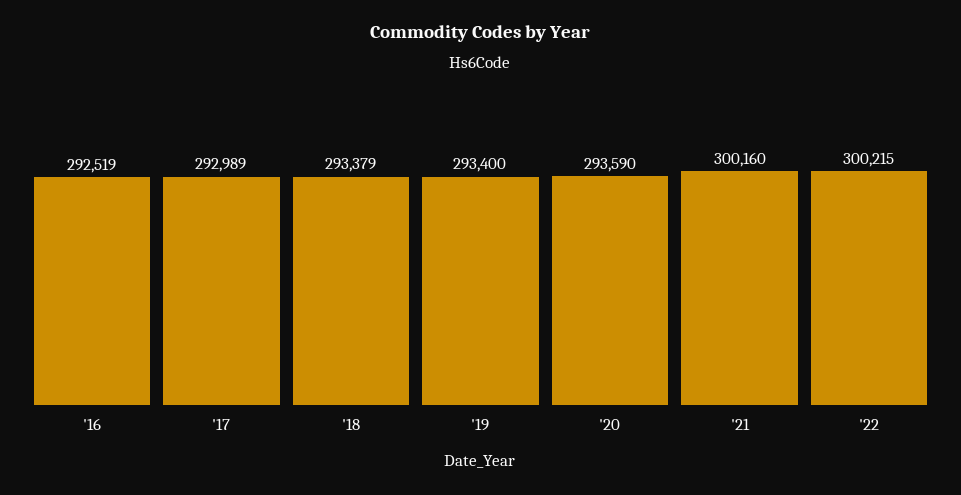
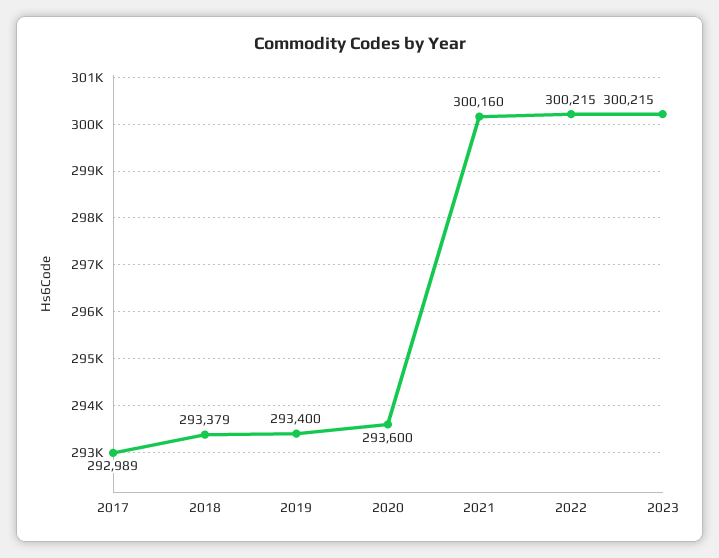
'16: 292519 -> none
'20: 293590 -> 293600
2023: none -> 300215

